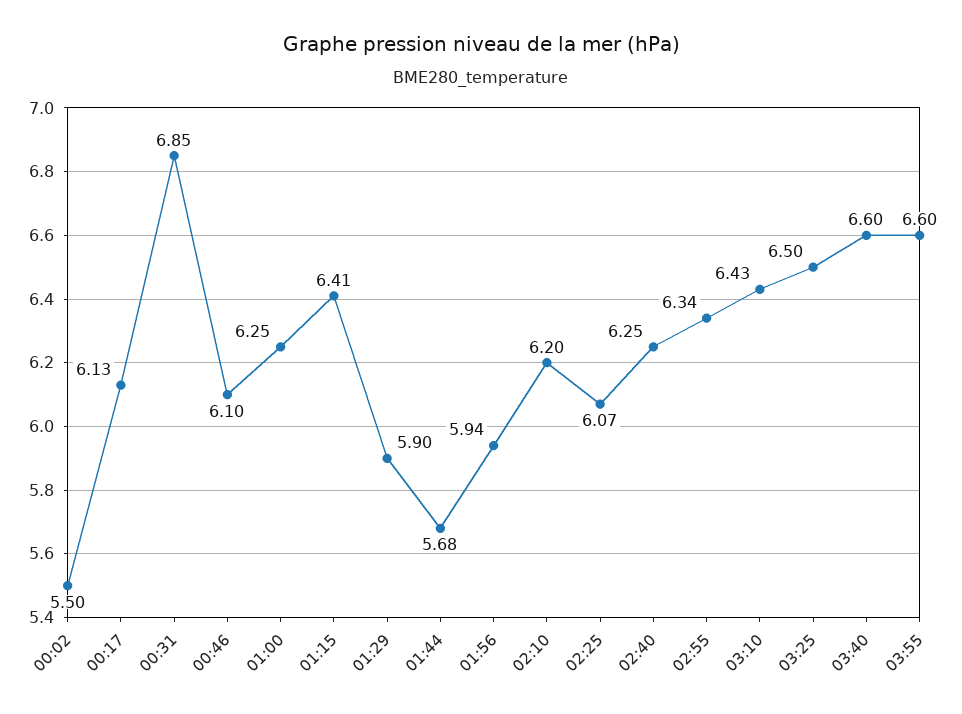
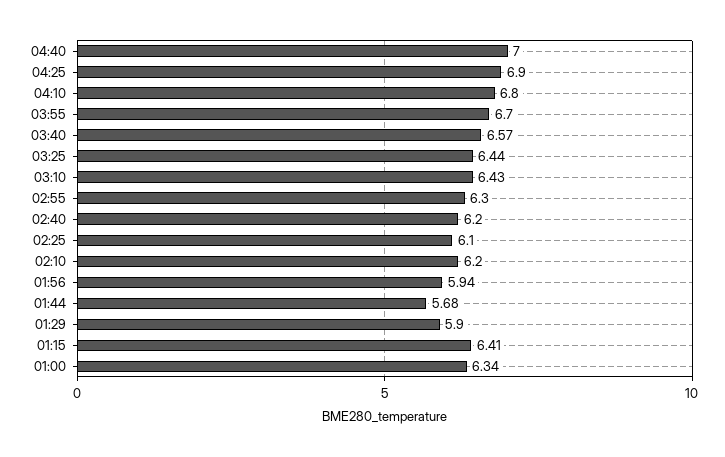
00:02: 5.5 -> none
00:17: 6.13 -> none
00:31: 6.85 -> none
00:46: 6.1 -> none
01:00: 6.25 -> 6.34
02:25: 6.07 -> 6.1
02:40: 6.25 -> 6.2
02:55: 6.34 -> 6.3
03:25: 6.5 -> 6.44
03:40: 6.6 -> 6.57
03:55: 6.6 -> 6.7
04:40: none -> 7
04:25: none -> 6.9
04:10: none -> 6.8

